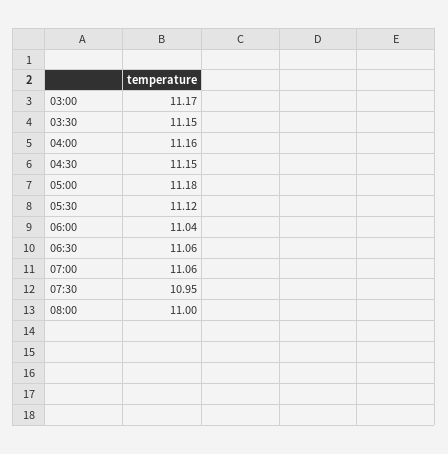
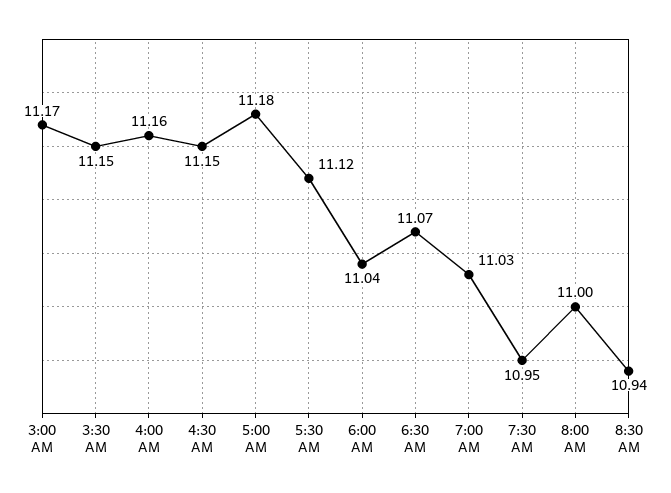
06:30: 11.06 -> 11.07
07:00: 11.06 -> 11.03
8:30 AM: none -> 10.94

